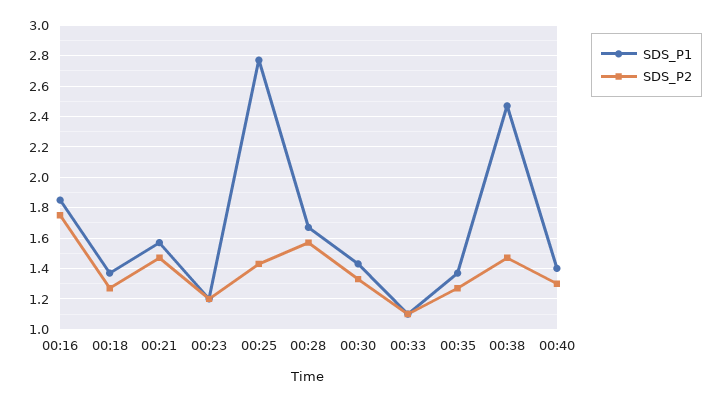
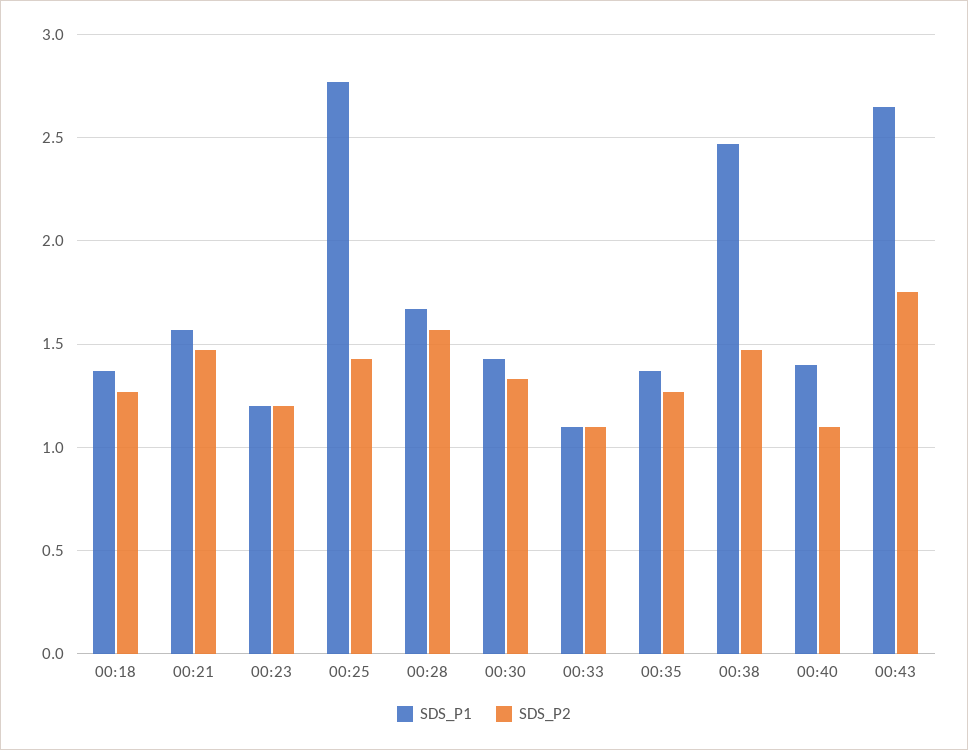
SDS_P1, 00:16: 1.85 -> none
SDS_P2, 00:16: 1.75 -> none
SDS_P2, 00:40: 1.3 -> 1.1
SDS_P1, 00:43: none -> 2.65
SDS_P2, 00:43: none -> 1.75

